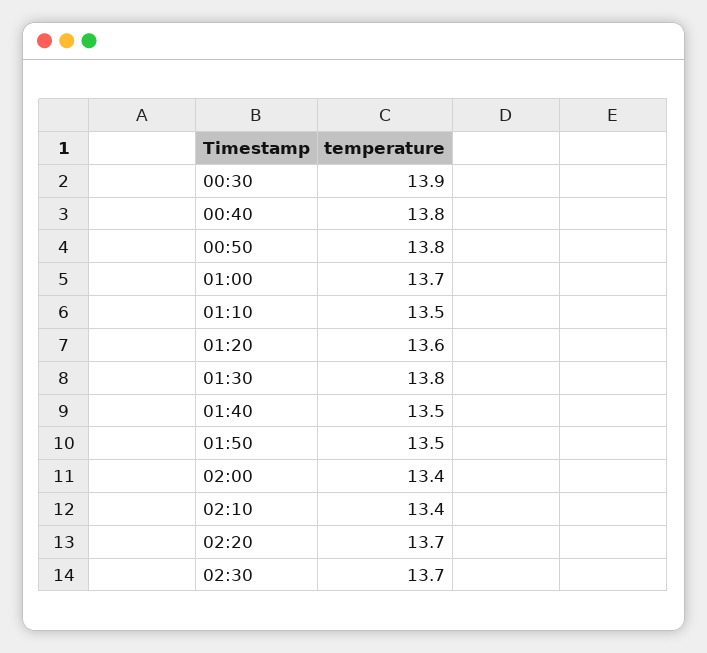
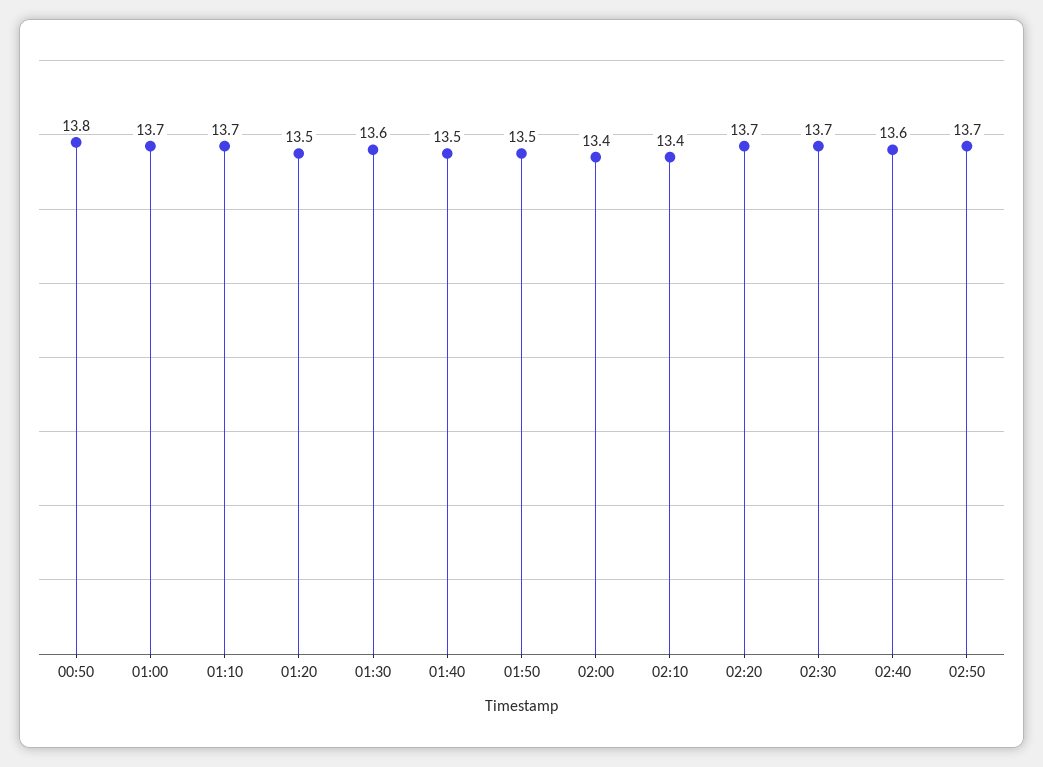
00:30: 13.9 -> none
00:40: 13.8 -> none
01:10: 13.5 -> 13.7
01:20: 13.6 -> 13.5
01:30: 13.8 -> 13.6
02:40: none -> 13.6
02:50: none -> 13.7

